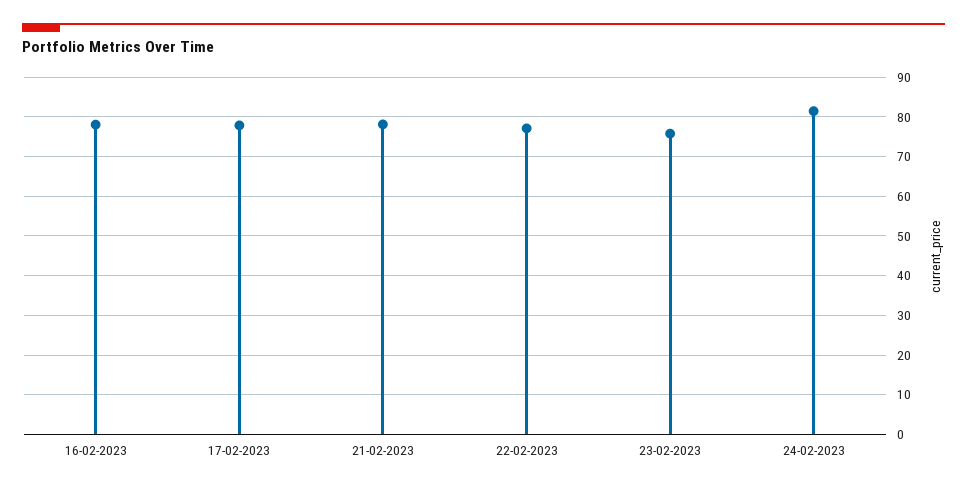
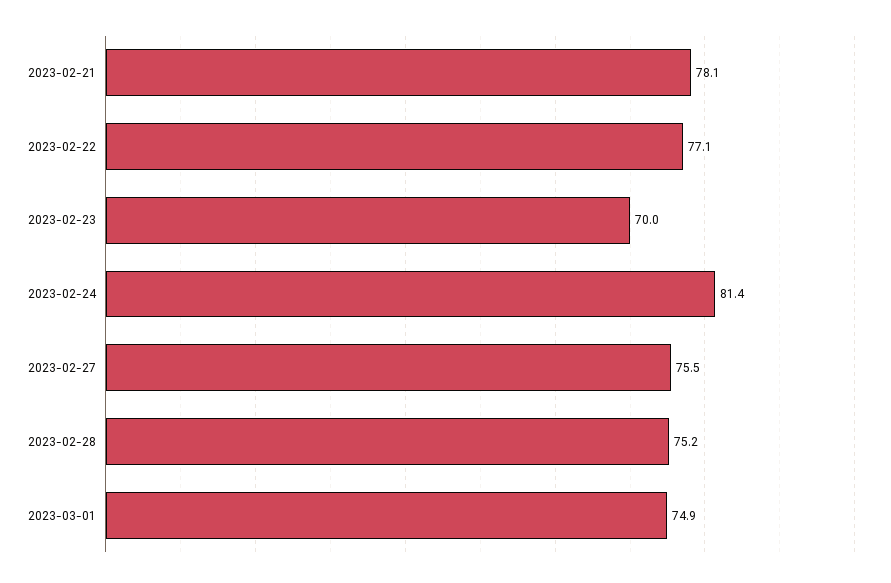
16-02-2023: 78 -> none
17-02-2023: 78 -> none
23-02-2023: 76 -> 70
2023-02-27: none -> 75.5
2023-02-28: none -> 75.2
2023-03-01: none -> 74.9

